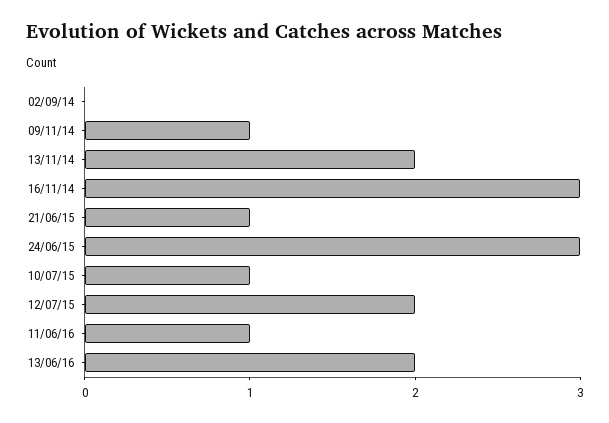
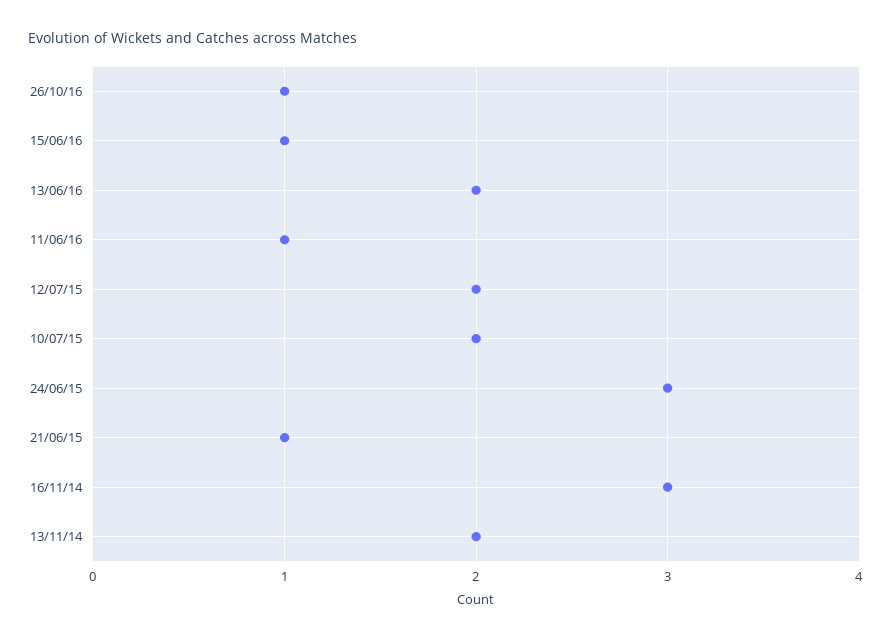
02/09/14: 0 -> none
09/11/14: 1 -> none
10/07/15: 1 -> 2
26/10/16: none -> 1
15/06/16: none -> 1

